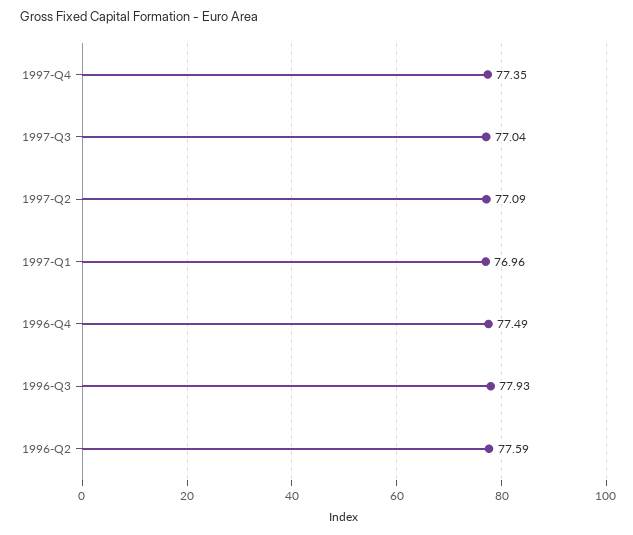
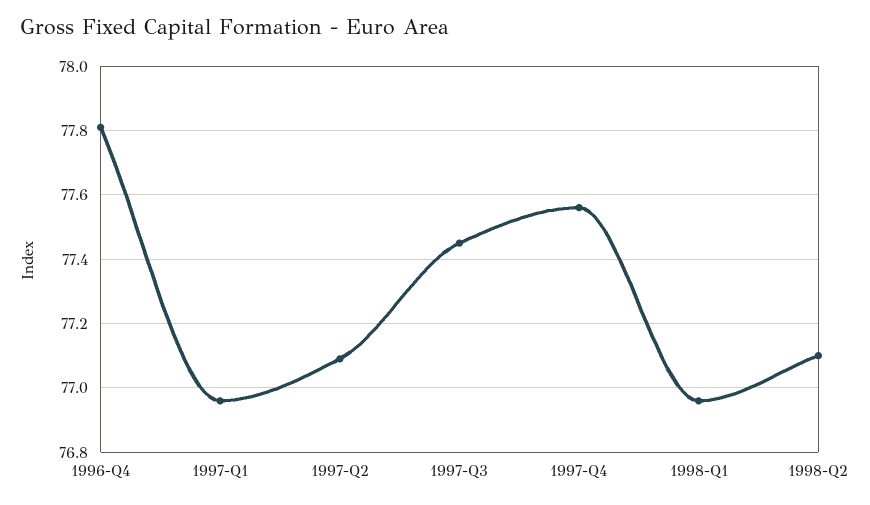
1997-Q4: 77.35 -> 77.55
1997-Q3: 77.04 -> 77.45
1996-Q4: 77.49 -> 77.8
1996-Q3: 77.93 -> none
1996-Q2: 77.59 -> none
1998-Q1: none -> 76.95
1998-Q2: none -> 77.1

